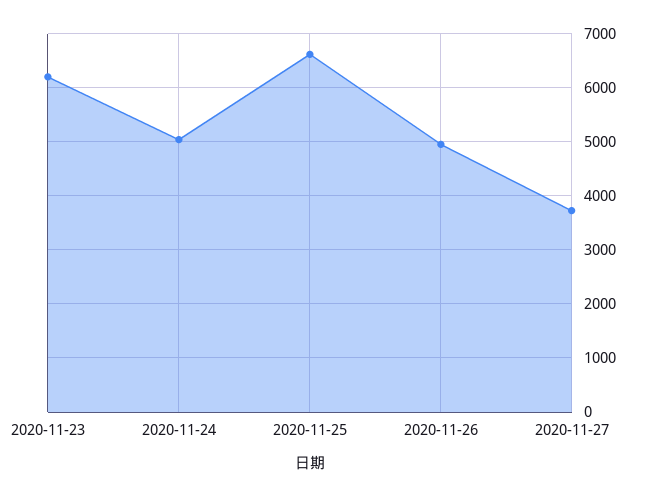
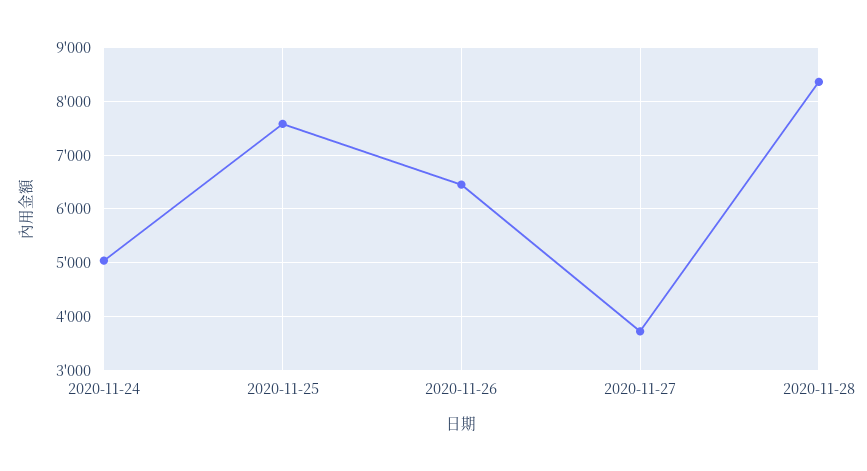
2020-11-23: 6200 -> none
2020-11-25: 6600 -> 7600
2020-11-26: 5000 -> 6400
2020-11-28: none -> 8400

